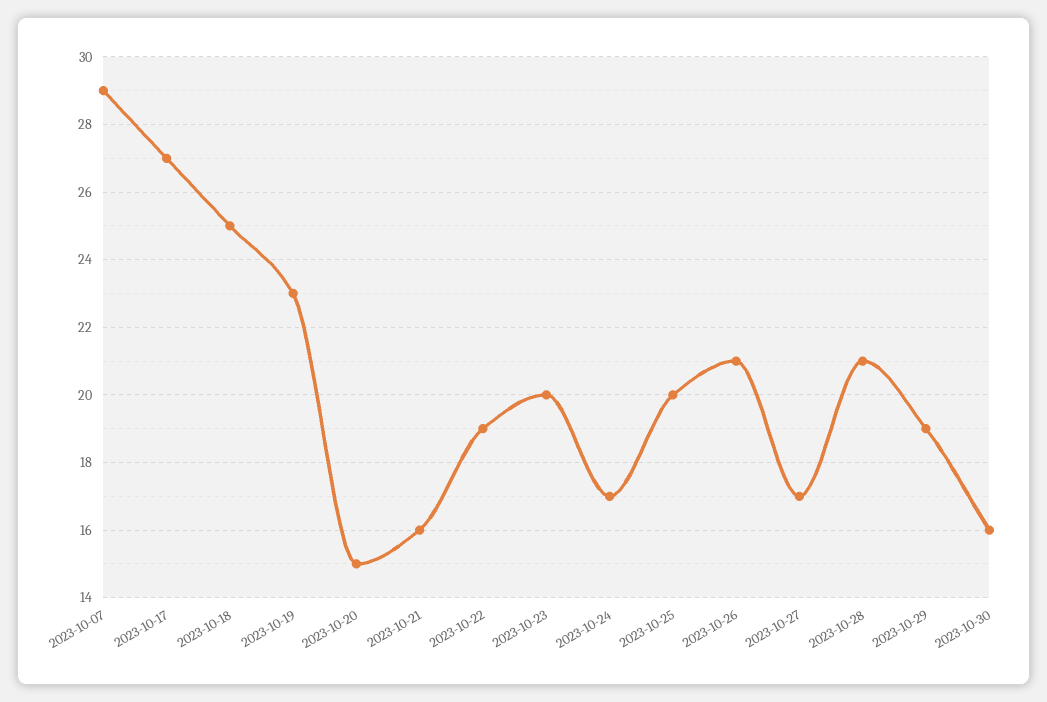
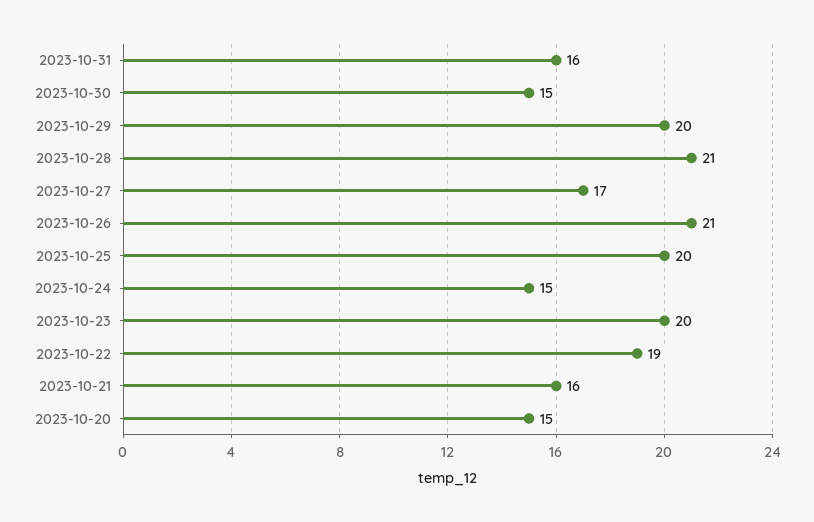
2023-10-07: 29 -> none
2023-10-17: 27 -> none
2023-10-18: 25 -> none
2023-10-19: 23 -> none
2023-10-24: 17 -> 15
2023-10-29: 19 -> 20
2023-10-30: 16 -> 15
2023-10-31: none -> 16

